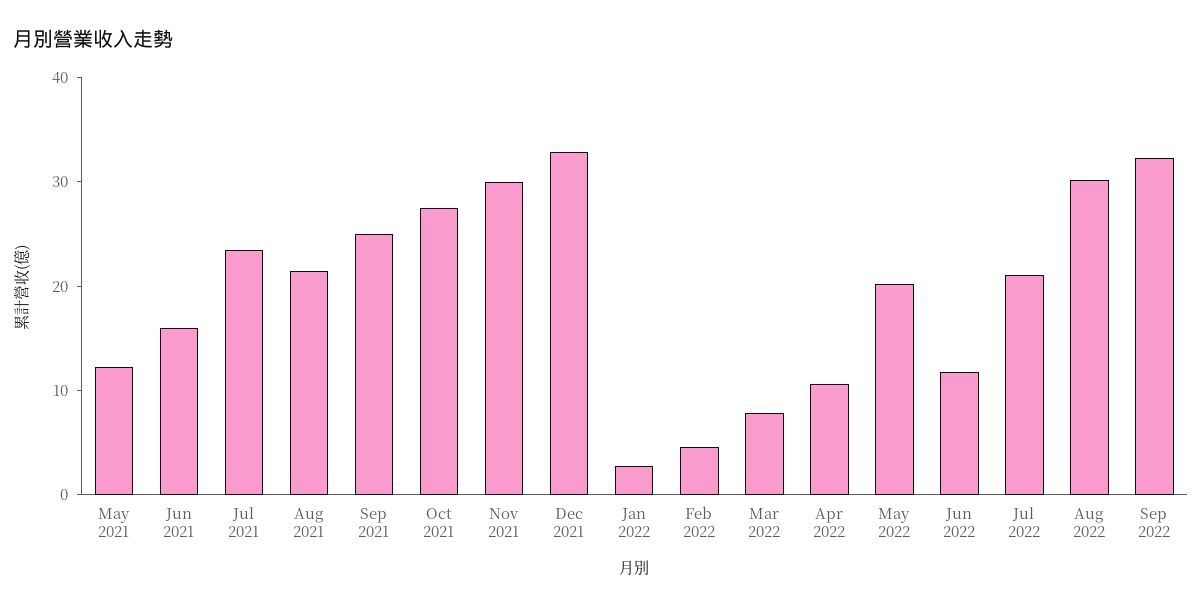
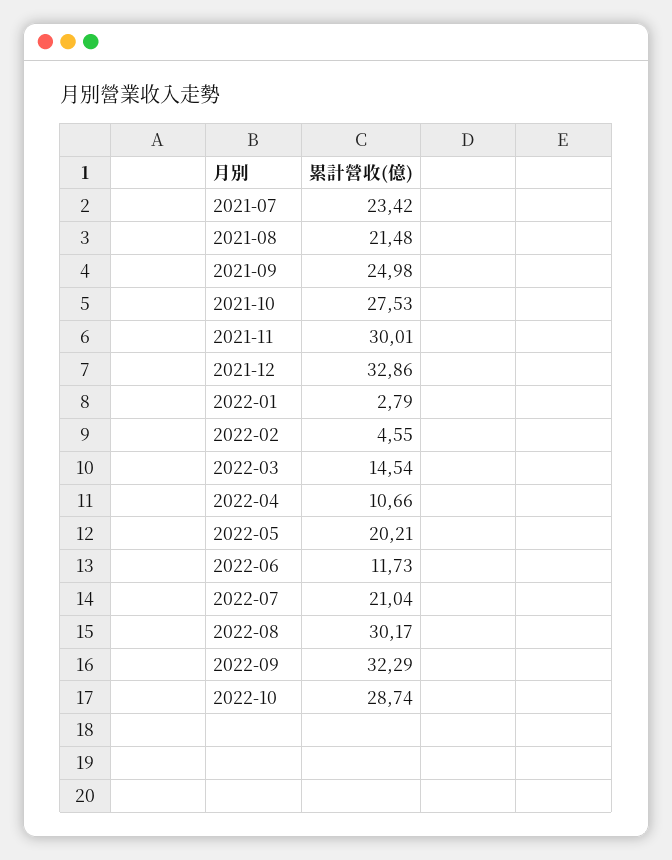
May 2021: 12 -> none
Jun 2021: 16 -> none
Mar 2022: 8 -> 14.54
2022-10: none -> 28.74

